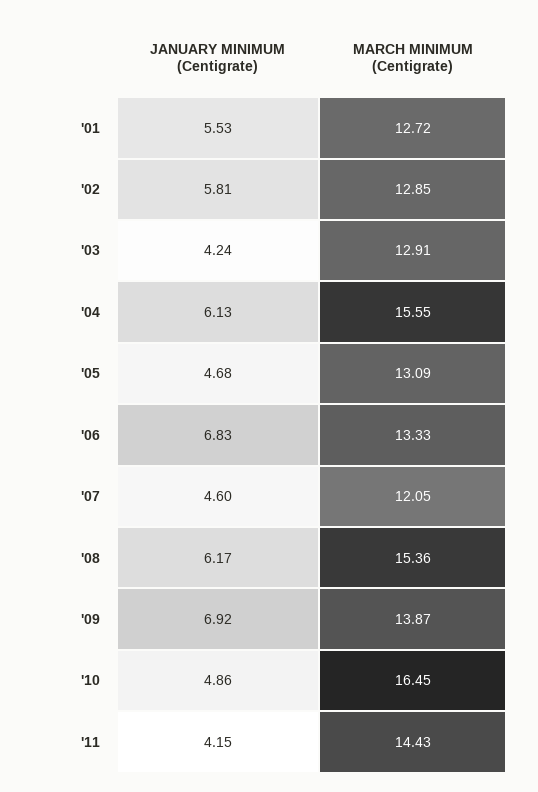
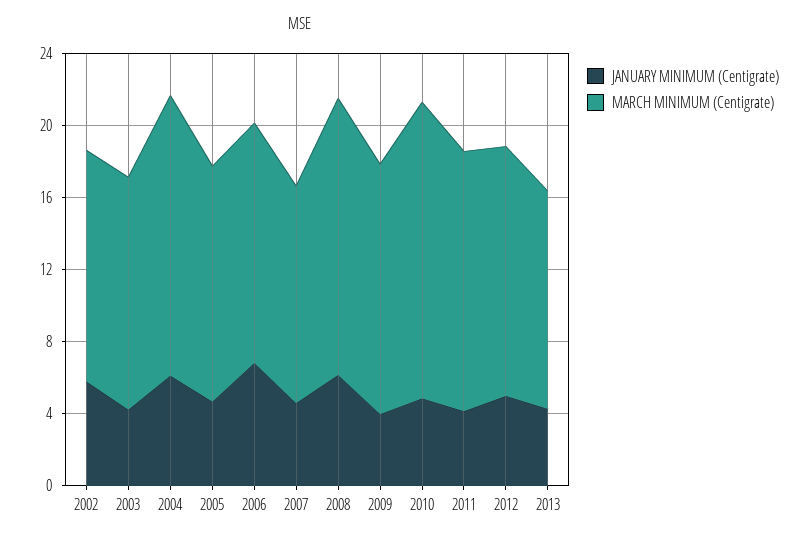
JANUARY MINIMUM (Centigrate), '01: 5.53 -> none
MARCH MINIMUM (Centigrate), '01: 12.72 -> none
JANUARY MINIMUM (Centigrate), '09: 6.92 -> 4
JANUARY MINIMUM (Centigrate), 2012: none -> 5
MARCH MINIMUM (Centigrate), 2012: none -> 14
JANUARY MINIMUM (Centigrate), 2013: none -> 4
MARCH MINIMUM (Centigrate), 2013: none -> 12

